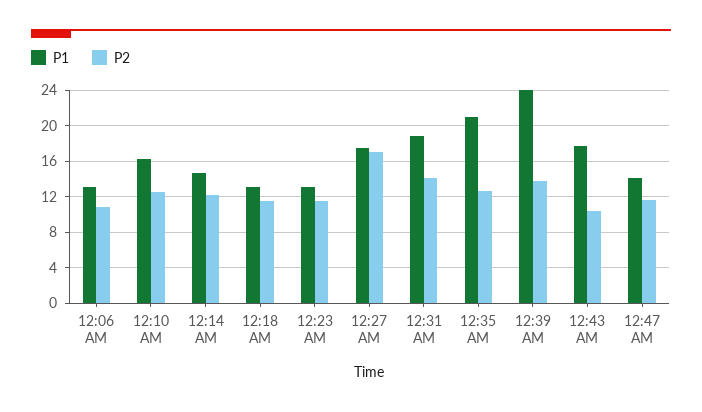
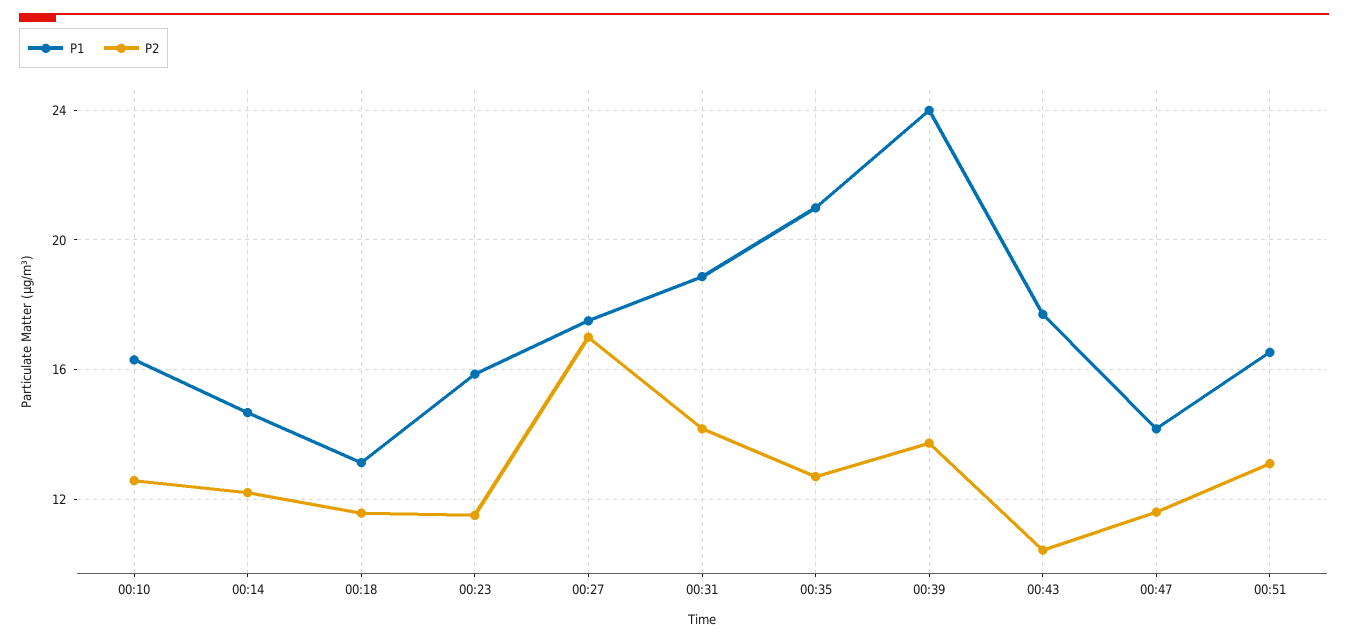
P1, 12:06 AM: 13 -> none
P2, 12:06 AM: 11 -> none
P1, 12:23 AM: 13 -> 16
P1, 00:51: none -> 16.5
P2, 00:51: none -> 13

